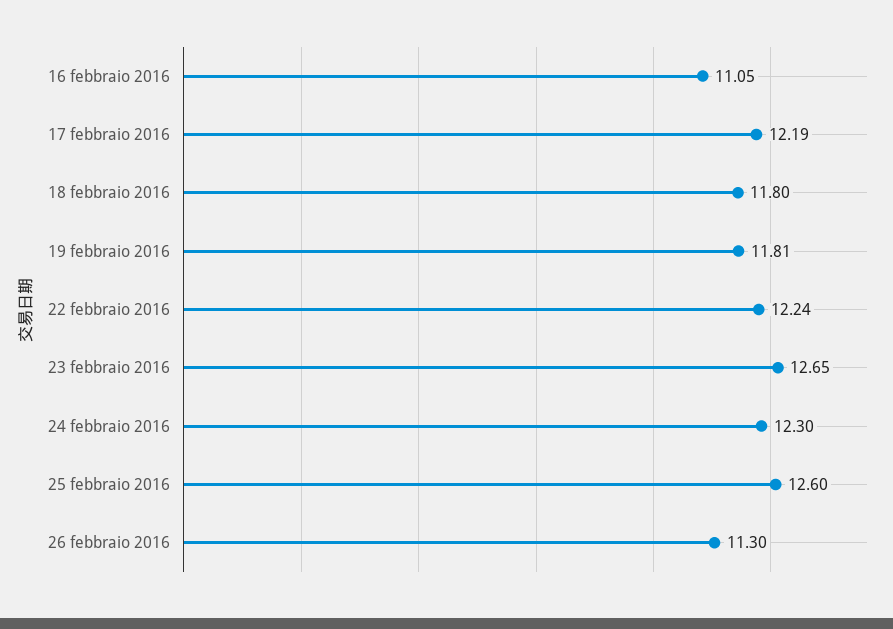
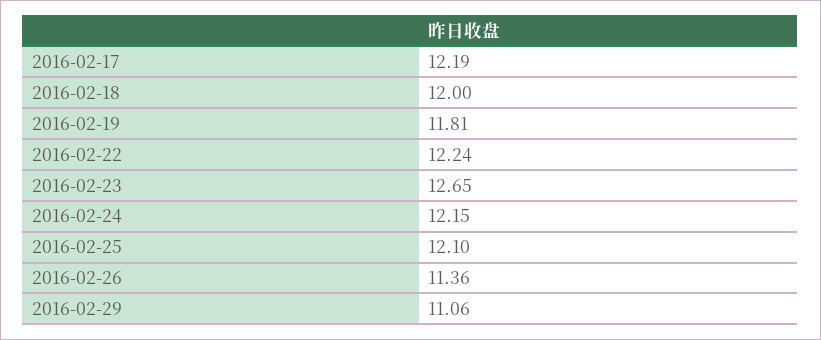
16 febbraio 2016: 11.05 -> none
18 febbraio 2016: 11.8 -> 12
24 febbraio 2016: 12.3 -> 12.15
25 febbraio 2016: 12.6 -> 12.1
26 febbraio 2016: 11.3 -> 11.36
2016-02-29: none -> 11.06

